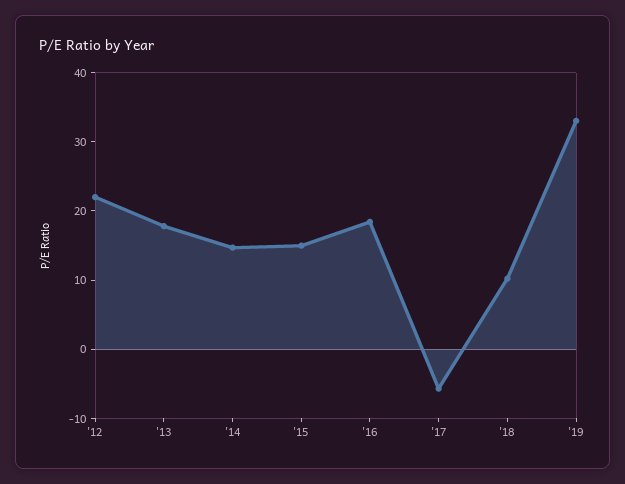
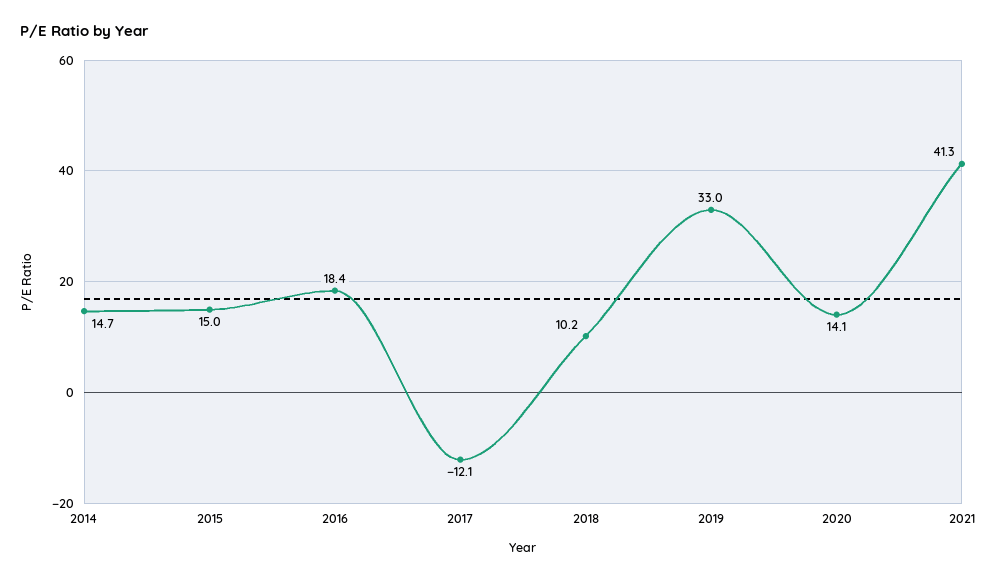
'12: 22 -> none
'13: 18 -> none
'17: -6 -> -12.1
2020: none -> 14.1
2021: none -> 41.3

